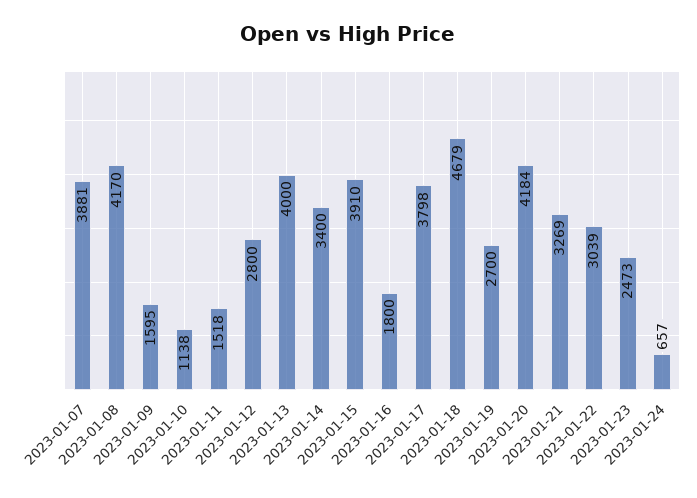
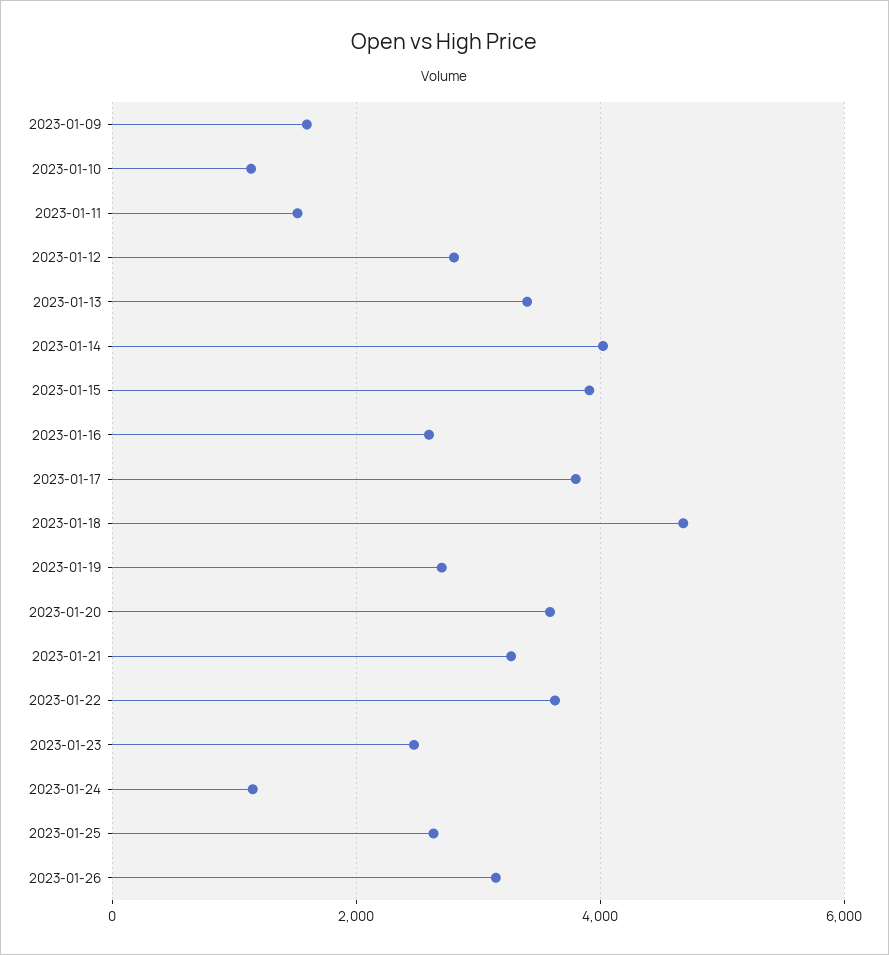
2023-01-07: 3881 -> none
2023-01-08: 4170 -> none
2023-01-13: 4000 -> 3400
2023-01-14: 3400 -> 4000
2023-01-16: 1800 -> 2600
2023-01-20: 4184 -> 3600
2023-01-22: 3039 -> 3600
2023-01-24: 657 -> 1200
2023-01-25: none -> 2600
2023-01-26: none -> 3200

